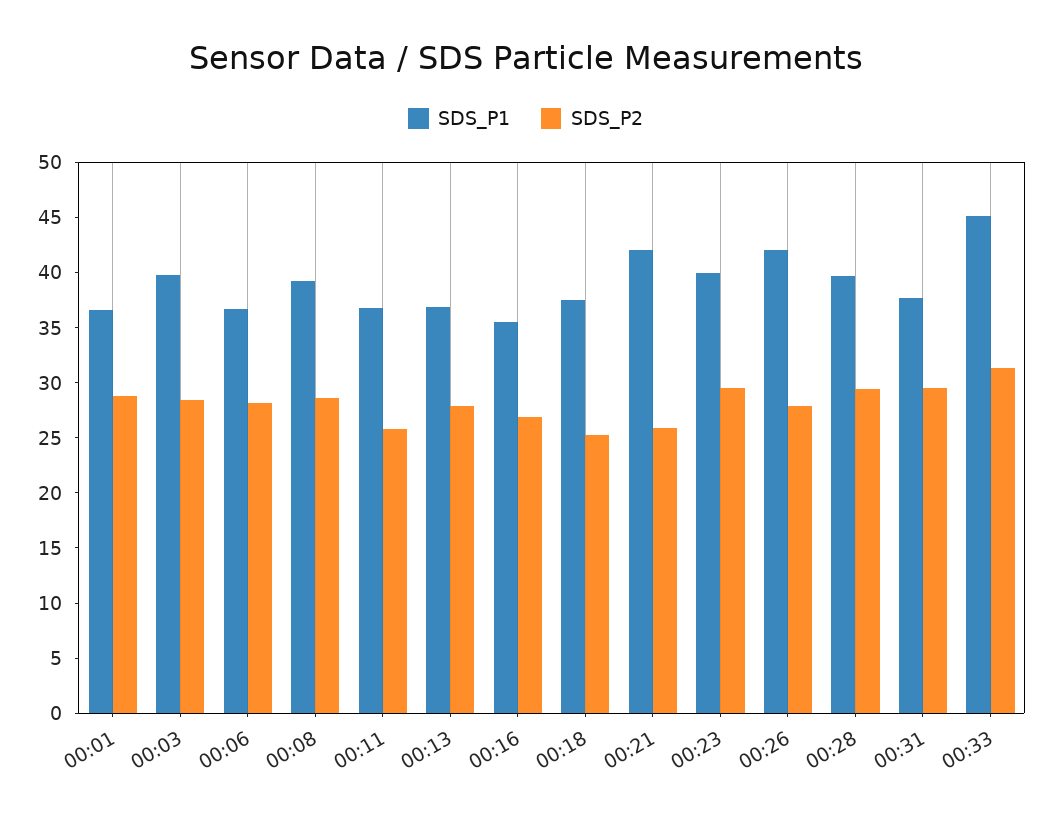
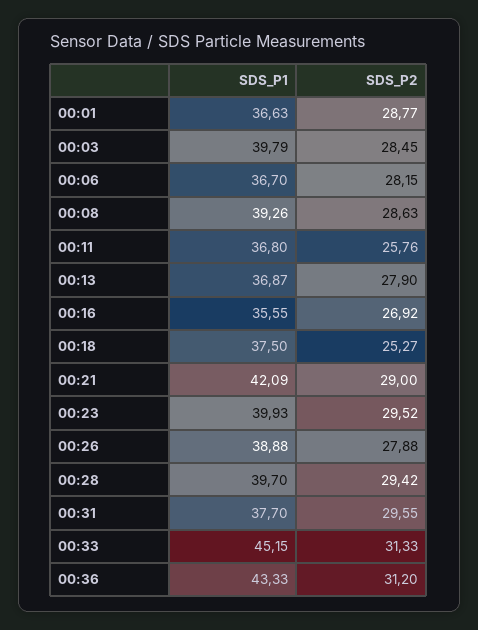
SDS_P2, 00:21: 26 -> 29
SDS_P1, 00:26: 42 -> 38.88
SDS_P1, 00:36: none -> 43.33
SDS_P2, 00:36: none -> 31.2

